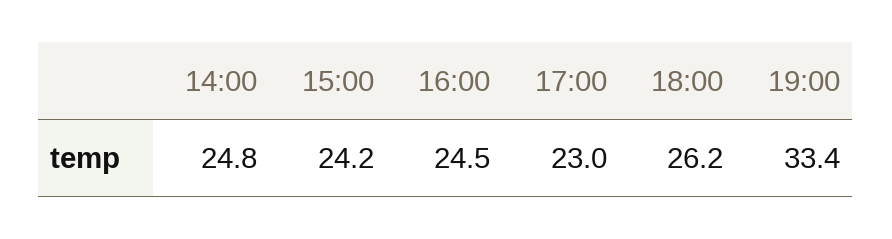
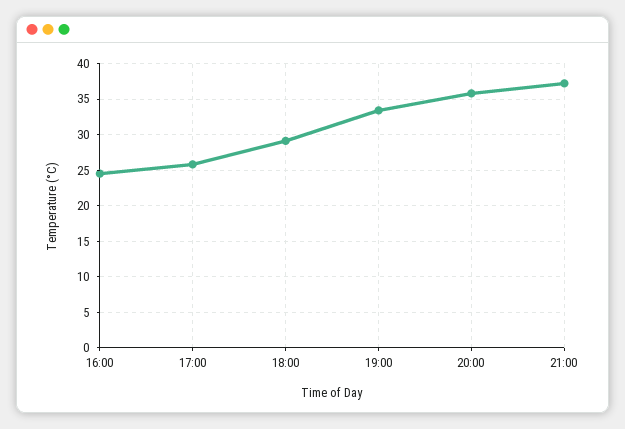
14:00: 24.8 -> none
15:00: 24.2 -> none
17:00: 23 -> 26
18:00: 26.2 -> 29
20:00: none -> 36
21:00: none -> 37

